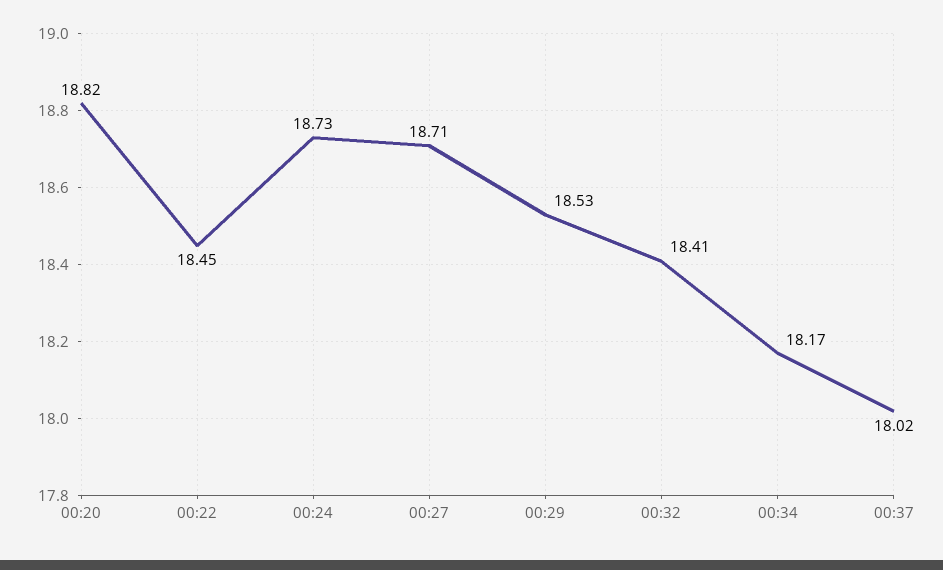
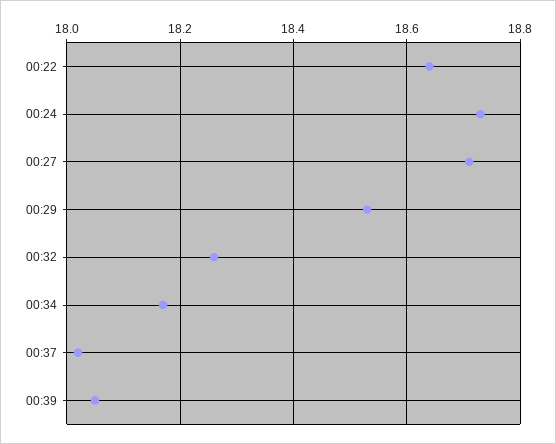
00:20: 18.82 -> none
00:22: 18.45 -> 18.65
00:32: 18.41 -> 18.25
00:39: none -> 18.05

